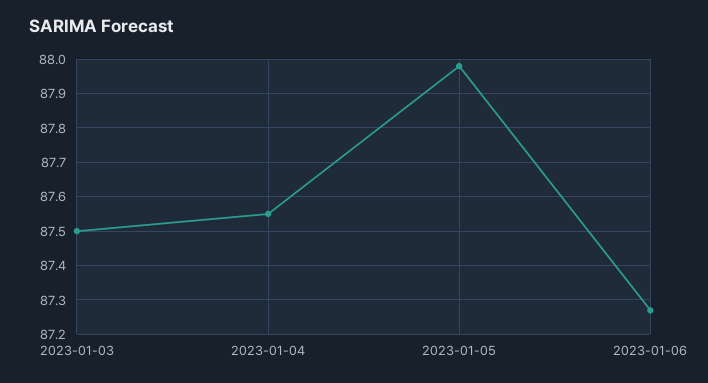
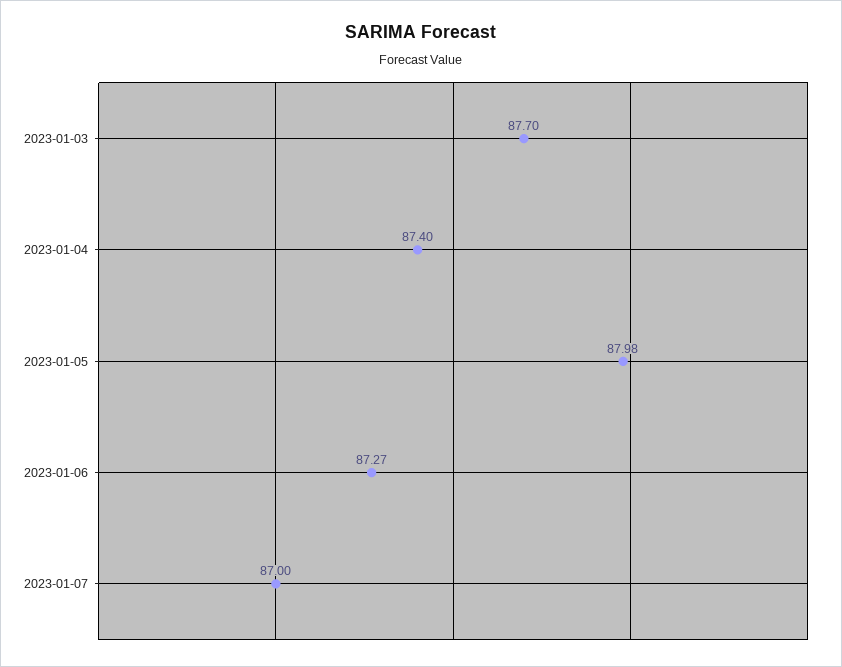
2023-01-03: 87.5 -> 87.7
2023-01-04: 87.55 -> 87.4
2023-01-07: none -> 87

